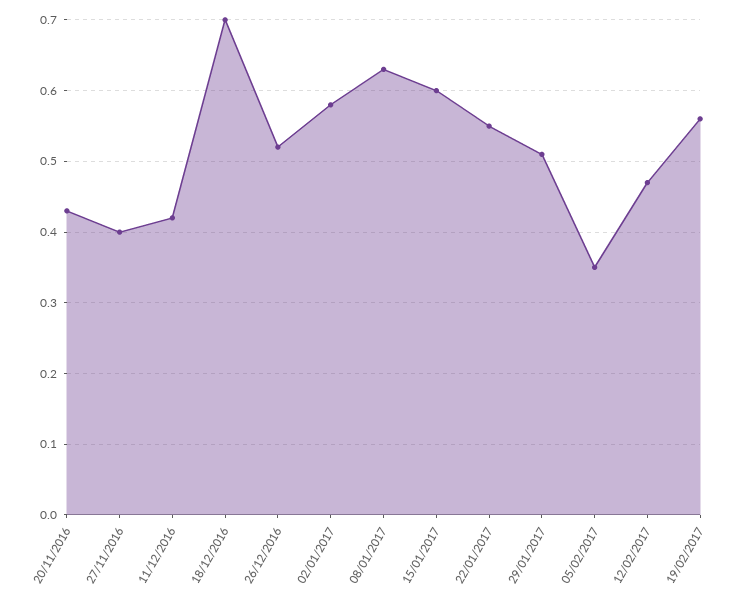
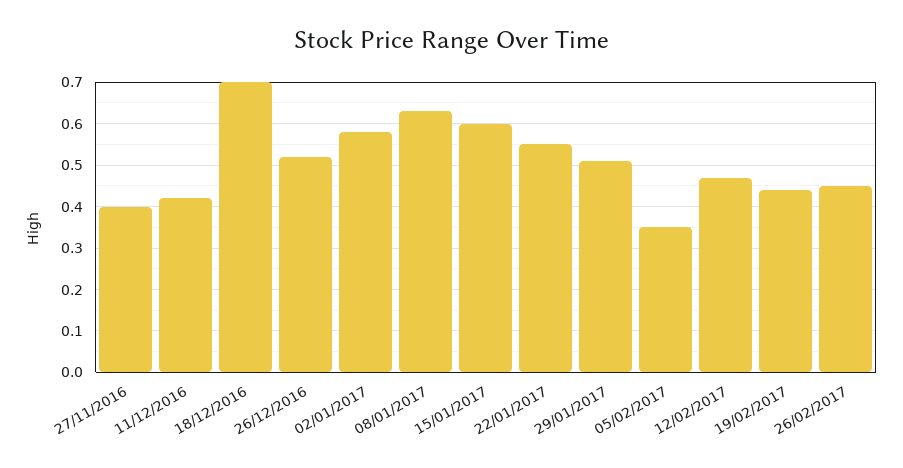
20/11/2016: 0.43 -> none
19/02/2017: 0.56 -> 0.45
26/02/2017: none -> 0.45

